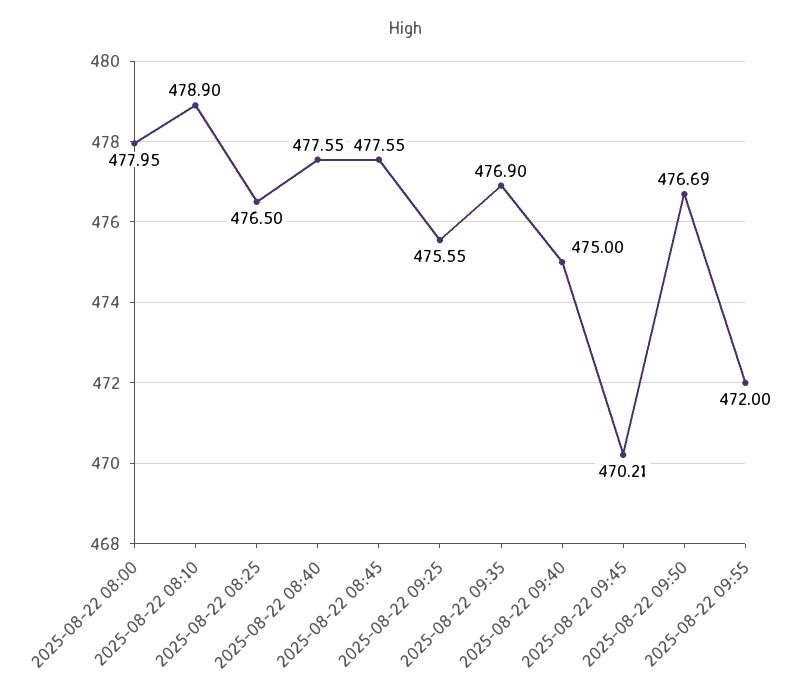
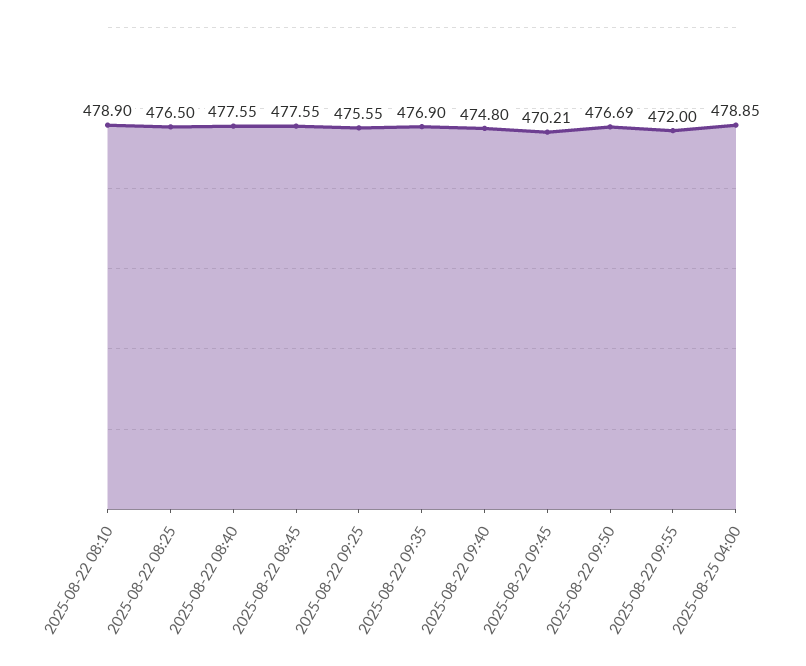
2025-08-22 08:00: 477.95 -> none
2025-08-22 09:40: 475 -> 474.8
2025-08-25 04:00: none -> 478.85

